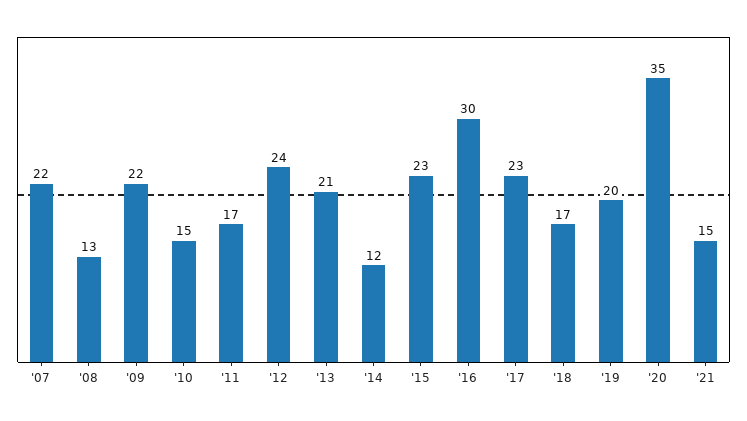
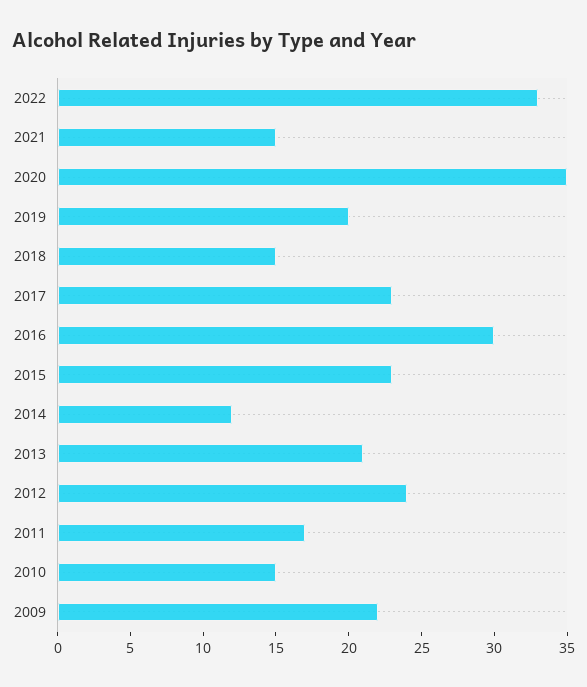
'07: 22 -> none
'08: 13 -> none
'18: 17 -> 15
2022: none -> 33

